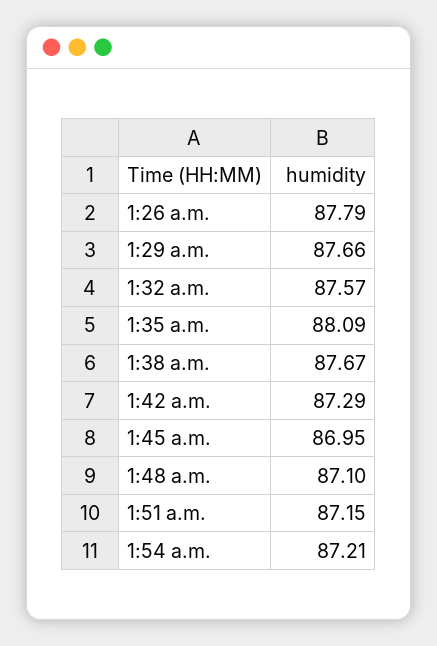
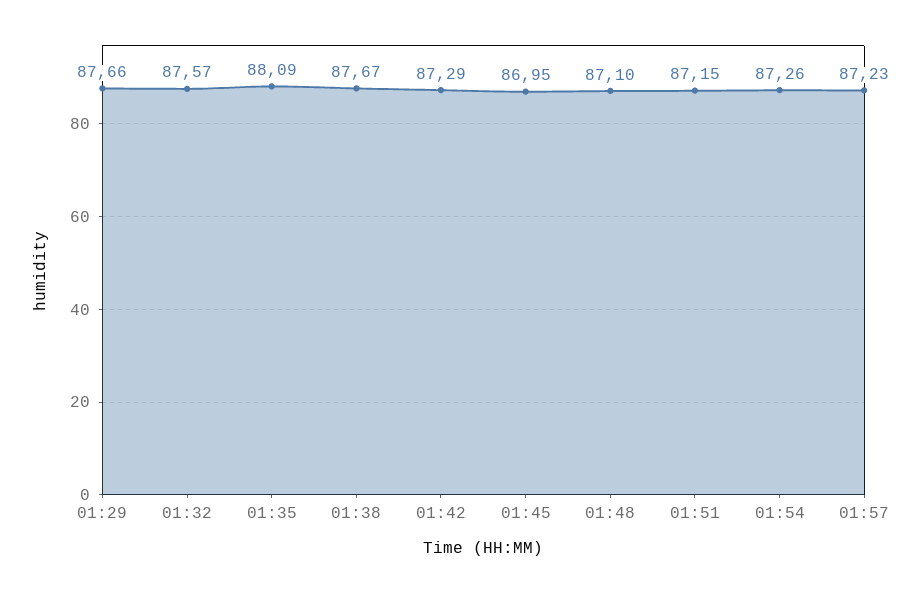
1:26 a.m.: 87.79 -> none
1:54 a.m.: 87.21 -> 87.26
01:57: none -> 87.23

